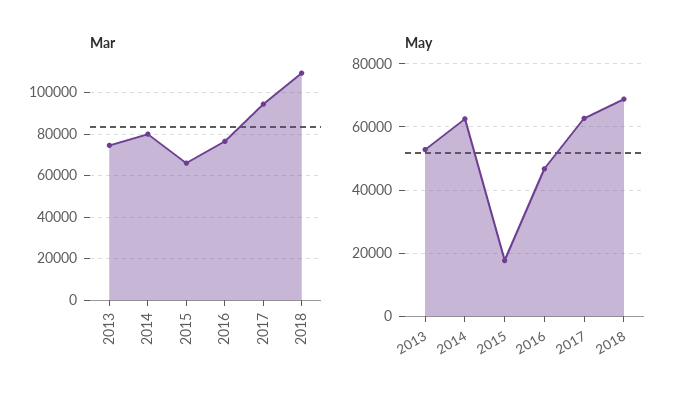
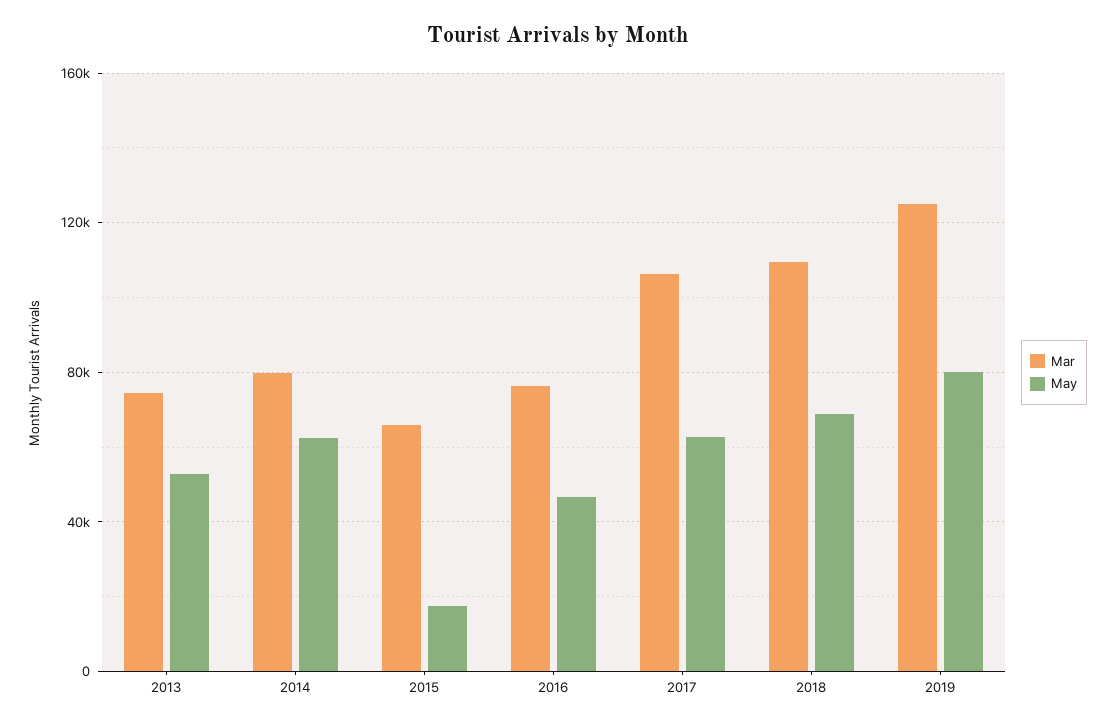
Mar, 2017: 95000 -> 105000
Mar, 2019: none -> 125000
May, 2019: none -> 80000

